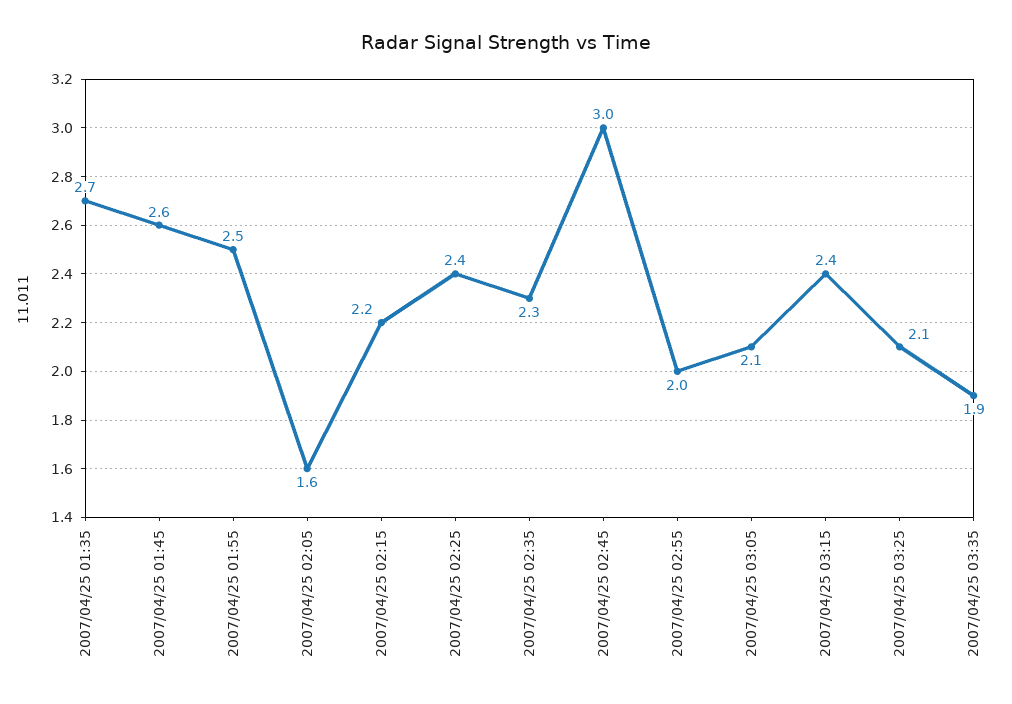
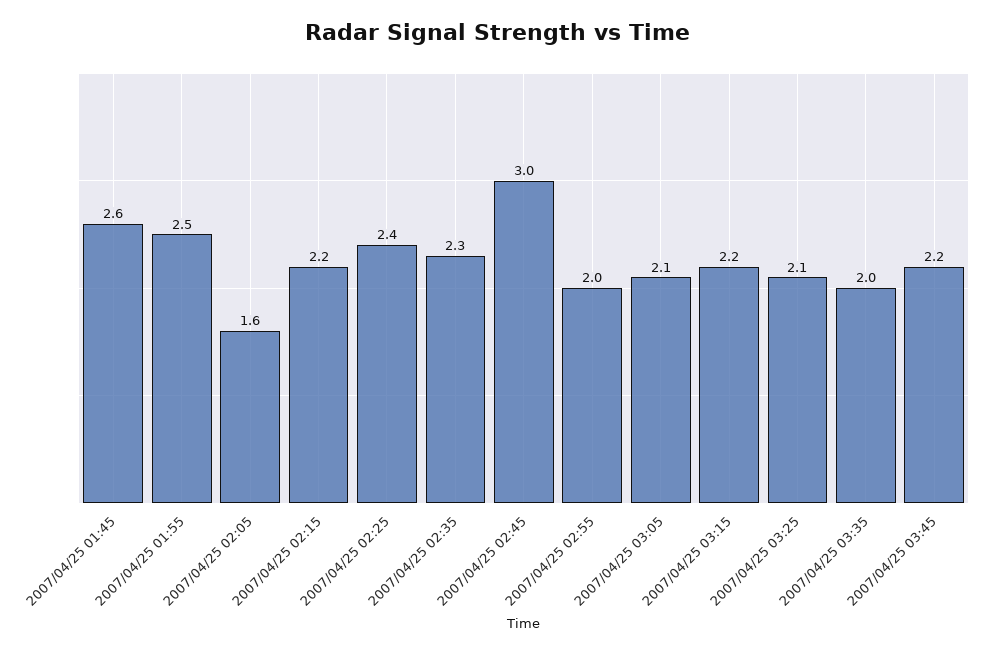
2007/04/25 01:35: 2.7 -> none
2007/04/25 03:15: 2.4 -> 2.2
2007/04/25 03:35: 1.9 -> 2
2007/04/25 03:45: none -> 2.2

